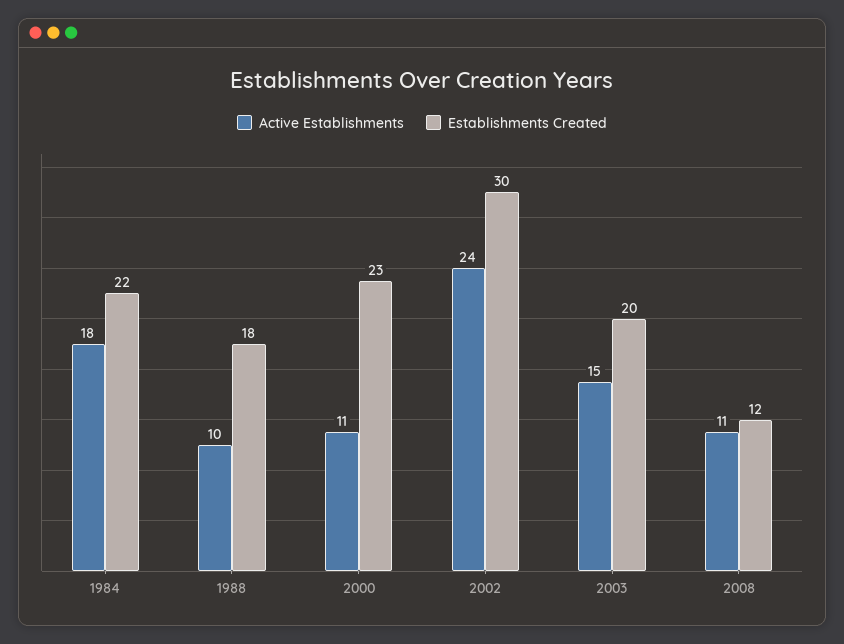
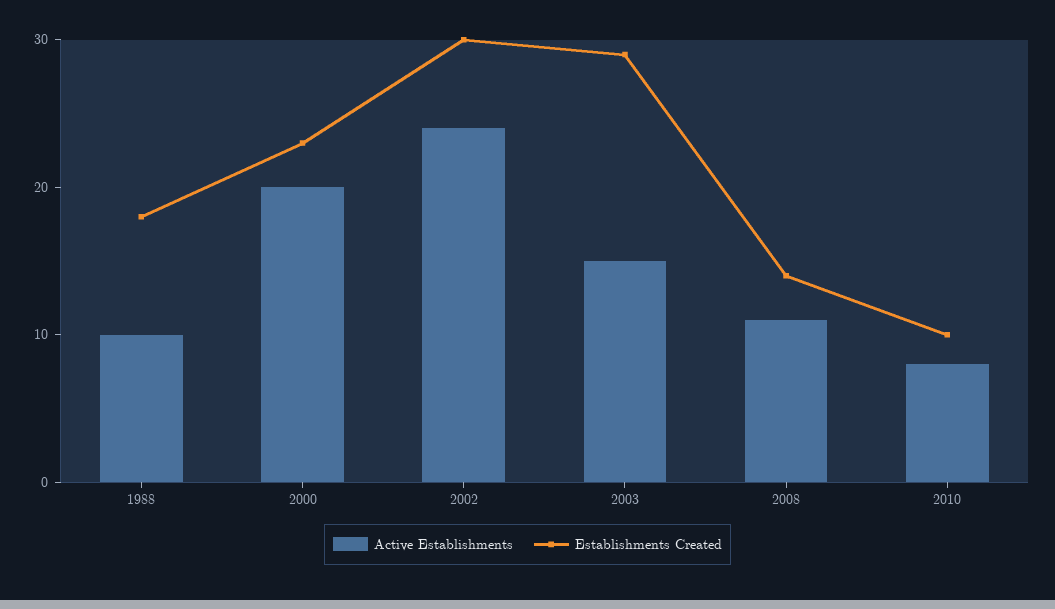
Active Establishments, 1984: 18 -> none
Establishments Created, 1984: 22 -> none
Active Establishments, 2000: 11 -> 20
Establishments Created, 2003: 20 -> 29
Establishments Created, 2008: 12 -> 14
Active Establishments, 2010: none -> 8
Establishments Created, 2010: none -> 10

